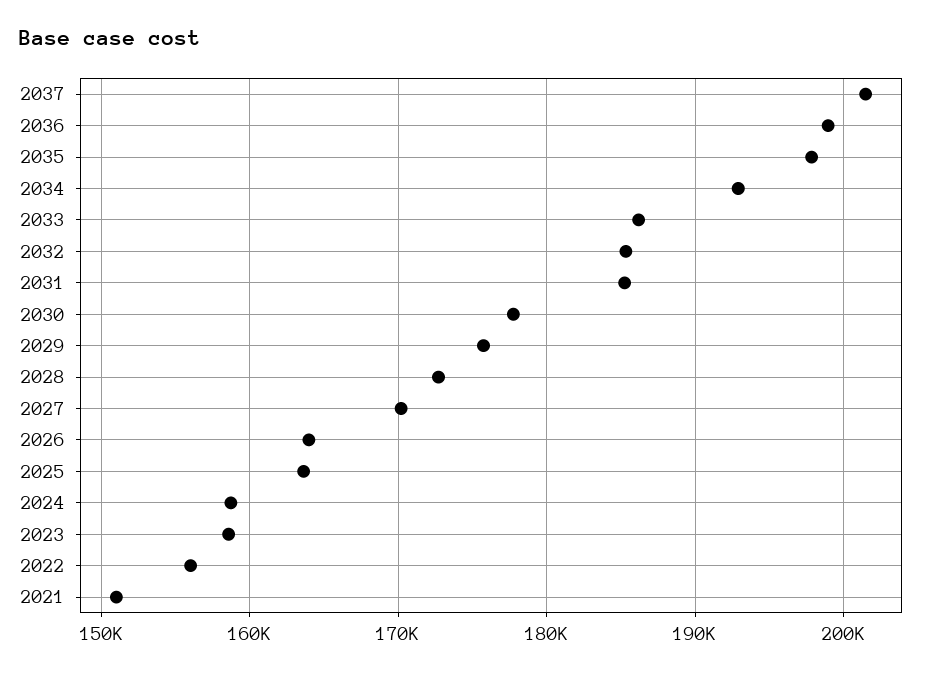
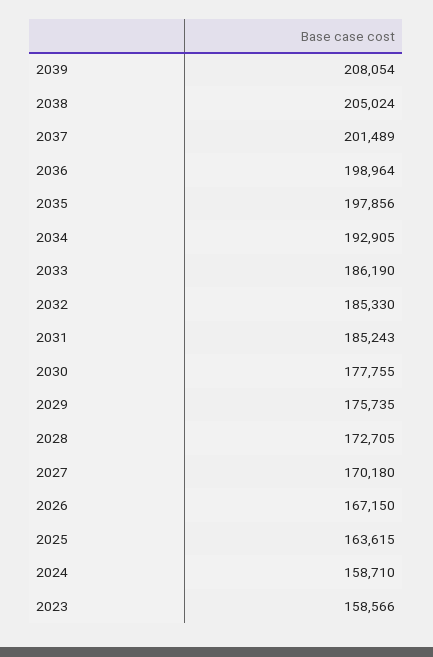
2026: 164000 -> 167150
2022: 156000 -> none
2021: 151000 -> none
2039: none -> 208054
2038: none -> 205024

